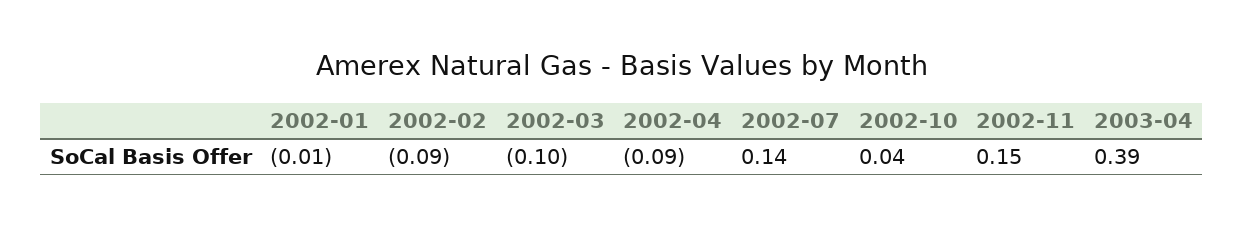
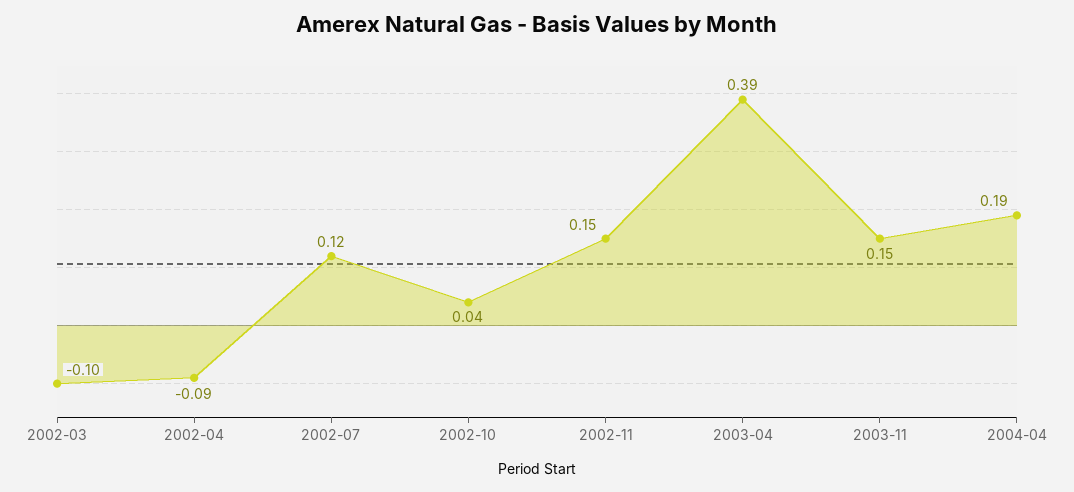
2002-01: -0.01 -> none
2002-02: -0.09 -> none
2002-07: 0.14 -> 0.12
2003-11: none -> 0.15
2004-04: none -> 0.19

